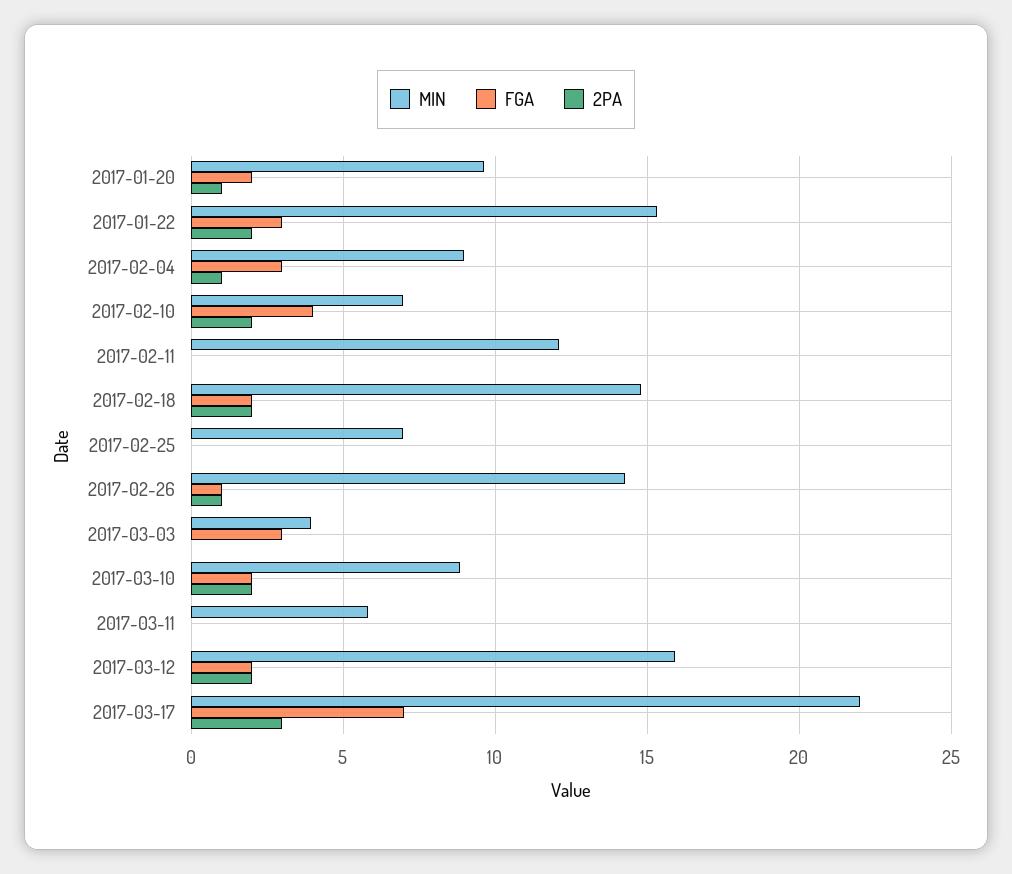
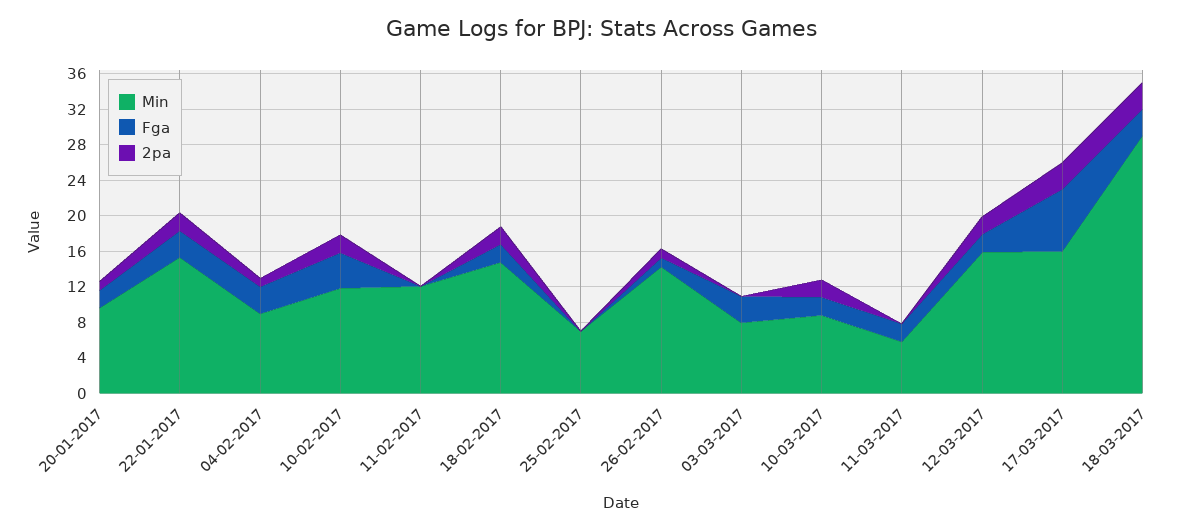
MIN, 2017-02-10: 7 -> 12
MIN, 2017-03-03: 4 -> 8
FGA, 2017-03-11: 0 -> 2
MIN, 2017-03-17: 22 -> 16
MIN, 18-03-2017: none -> 29
FGA, 18-03-2017: none -> 3
2PA, 18-03-2017: none -> 3

